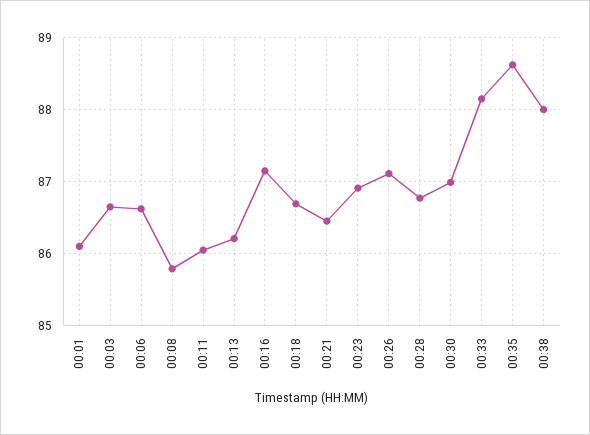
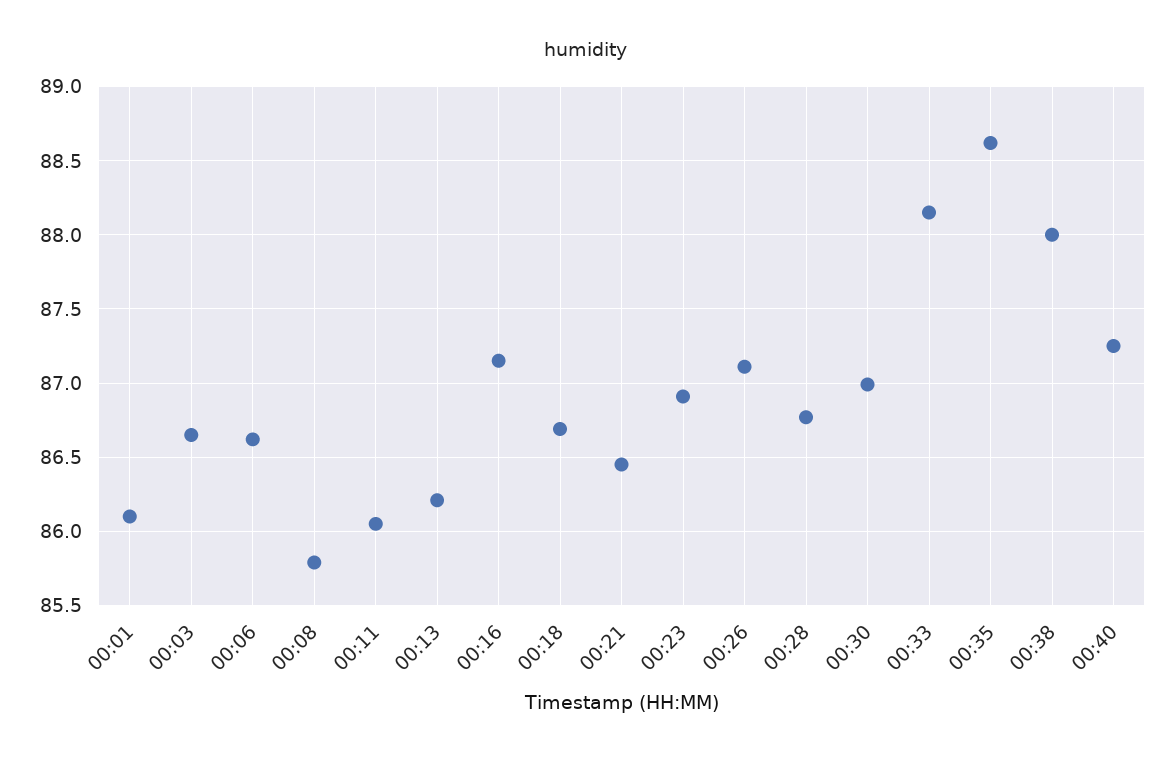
00:40: none -> 87.25

